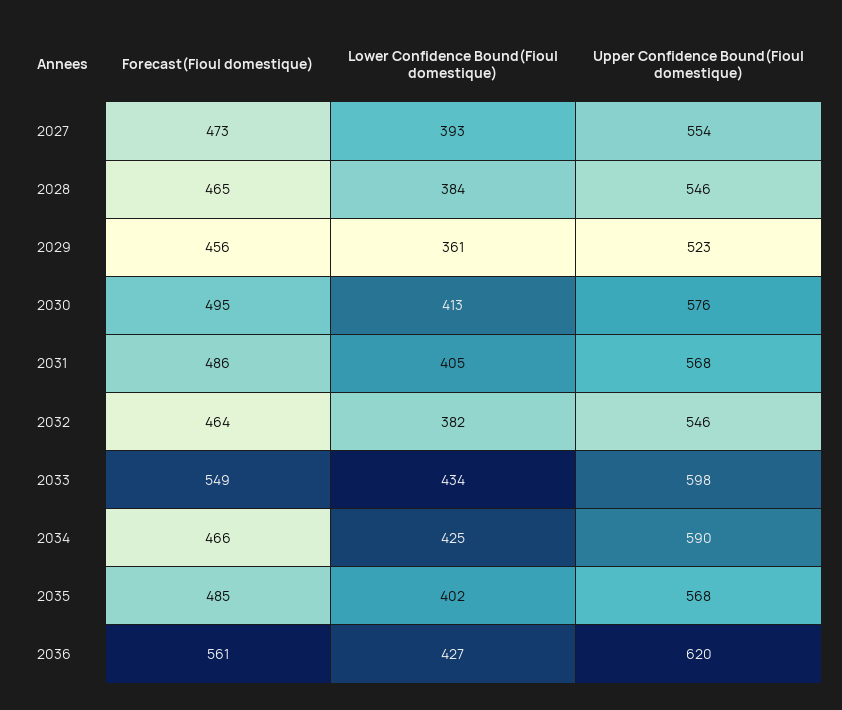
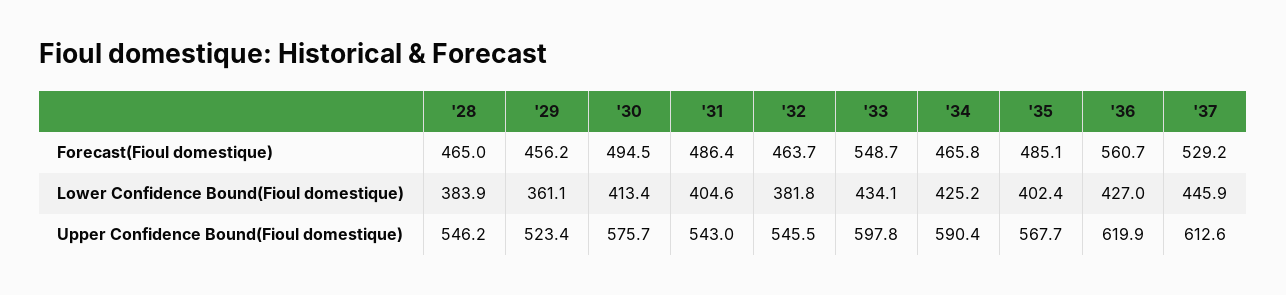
Forecast(Fioul domestique), 2027: 473 -> none
Lower Confidence Bound(Fioul domestique), 2027: 393 -> none
Upper Confidence Bound(Fioul domestique), 2027: 554 -> none
Upper Confidence Bound(Fioul domestique), 2031: 568 -> 543
Forecast(Fioul domestique), '37: none -> 529.2
Lower Confidence Bound(Fioul domestique), '37: none -> 445.9
Upper Confidence Bound(Fioul domestique), '37: none -> 612.6

